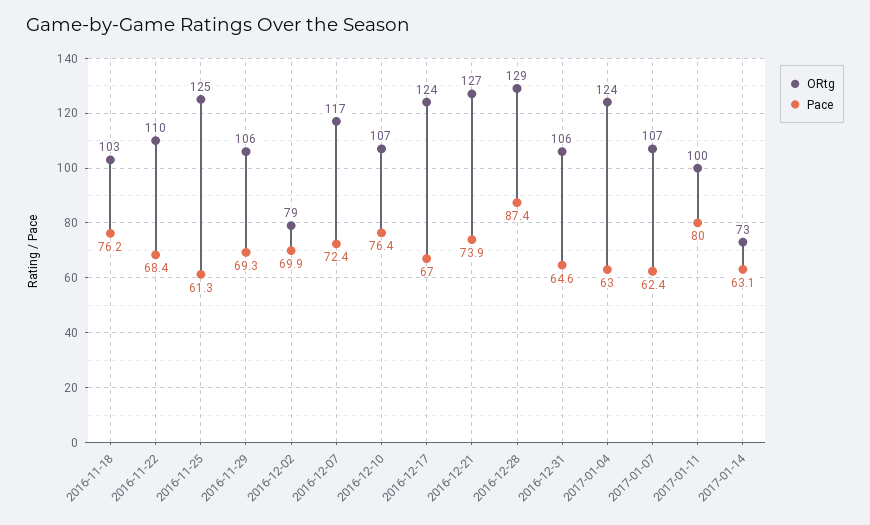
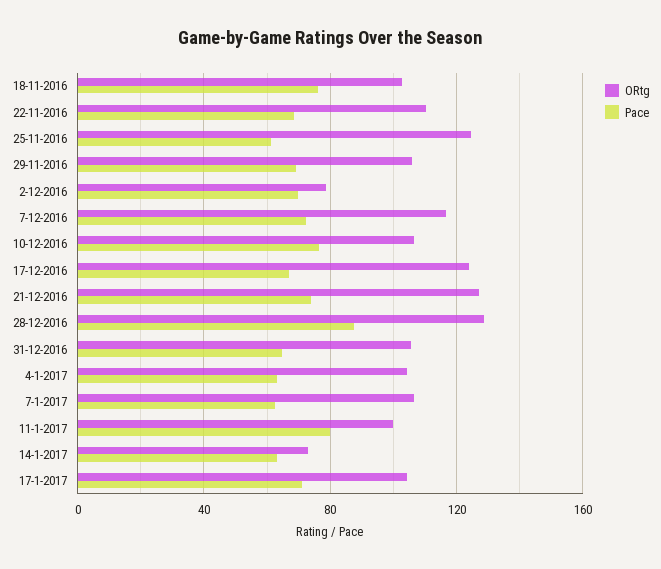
ORtg, 2017-01-04: 124 -> 105
ORtg, 17-1-2017: none -> 105
Pace, 17-1-2017: none -> 70

